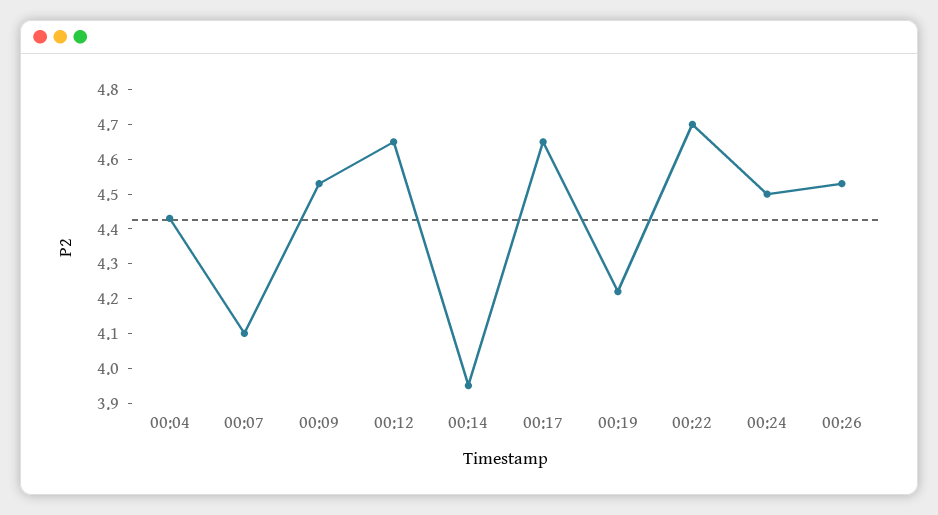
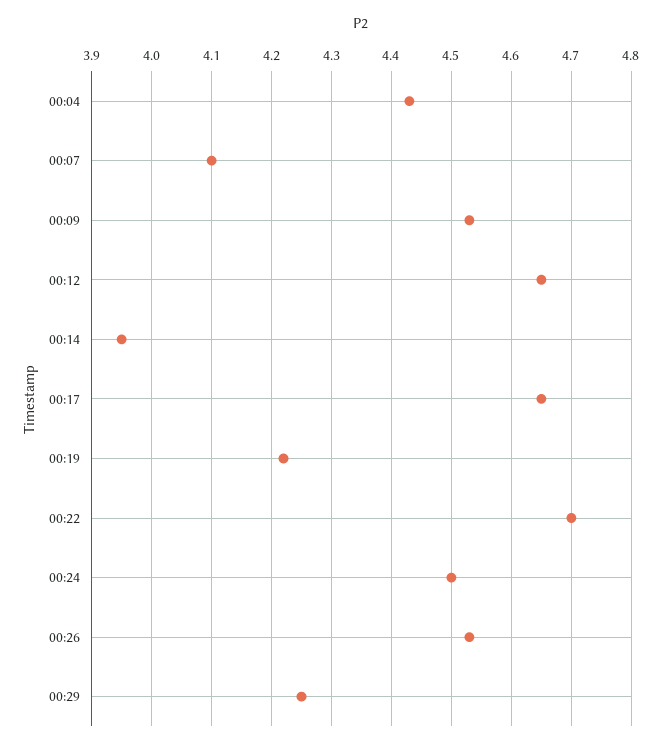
00:29: none -> 4.25

